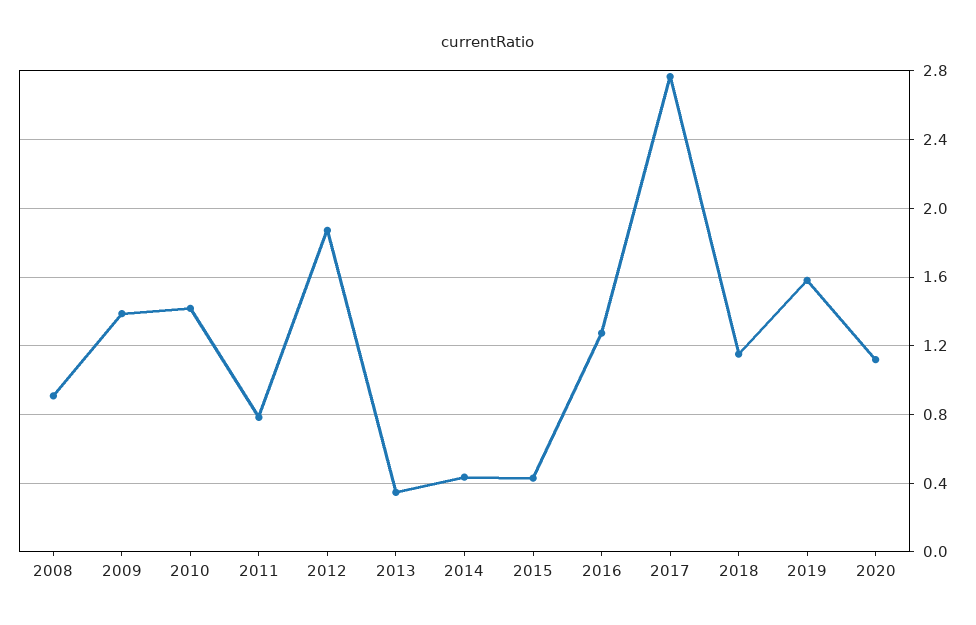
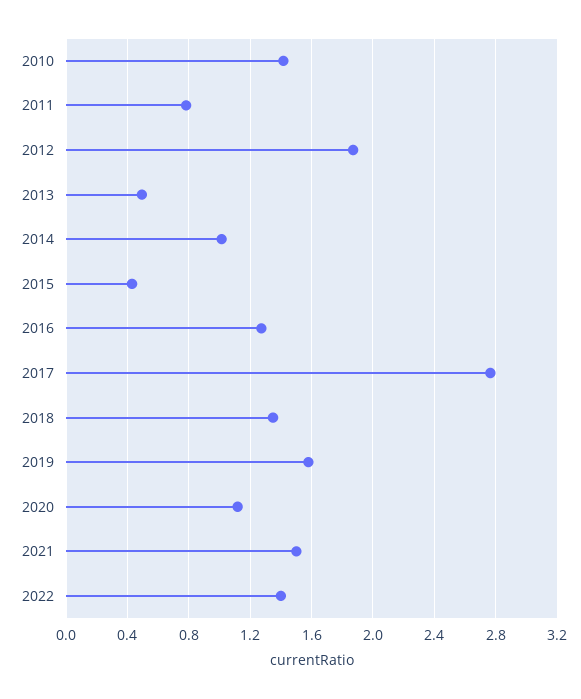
2008: 0.9 -> none
2009: 1.4 -> none
2013: 0.35 -> 0.5
2014: 0.45 -> 1
2018: 1.15 -> 1.35
2021: none -> 1.5
2022: none -> 1.4

